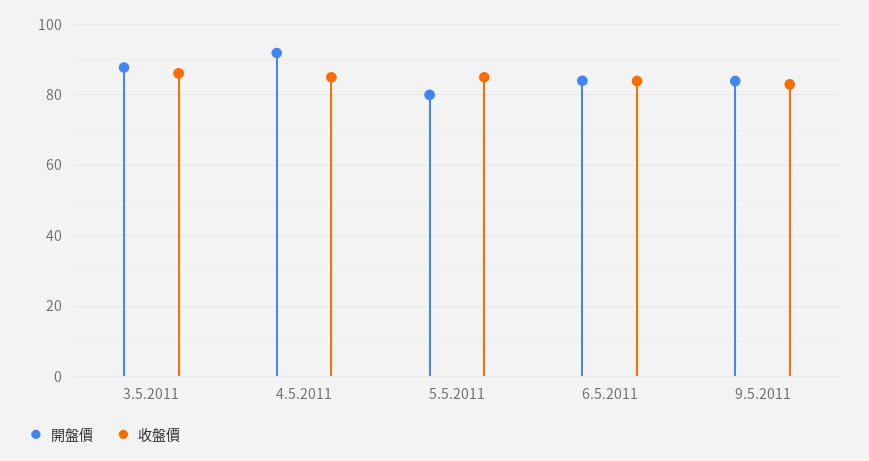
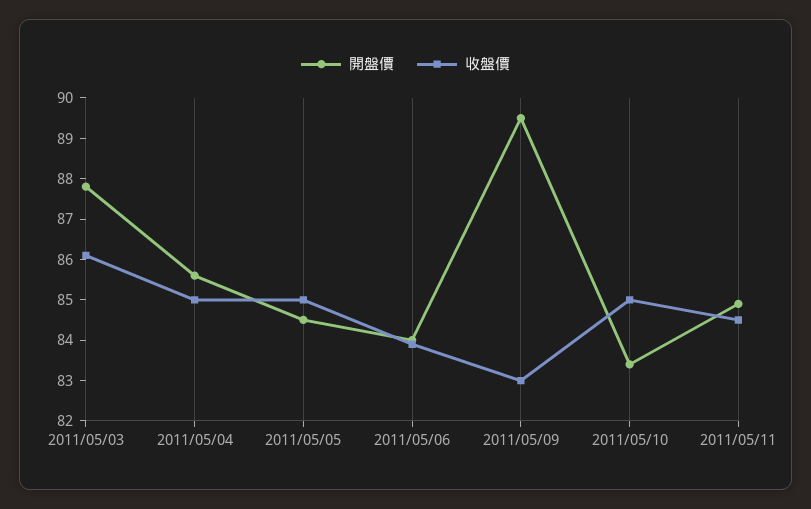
開盤價, 4.5.2011: 92 -> 85.5
開盤價, 5.5.2011: 80 -> 84.5
開盤價, 9.5.2011: 84 -> 89.5
開盤價, 2011/05/10: none -> 83.5
收盤價, 2011/05/10: none -> 85
開盤價, 2011/05/11: none -> 85
收盤價, 2011/05/11: none -> 84.5

